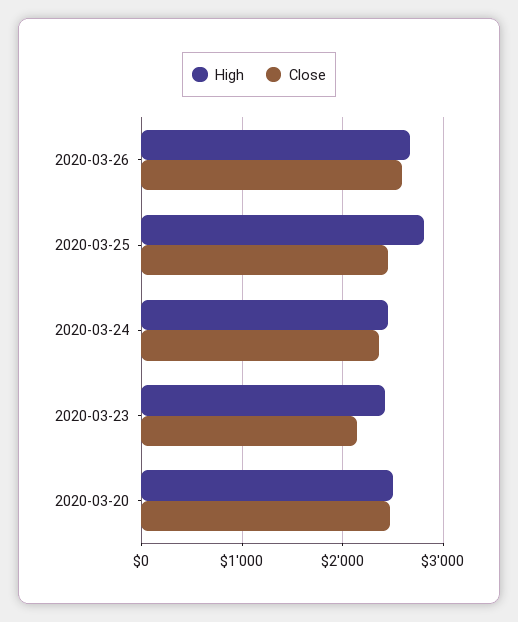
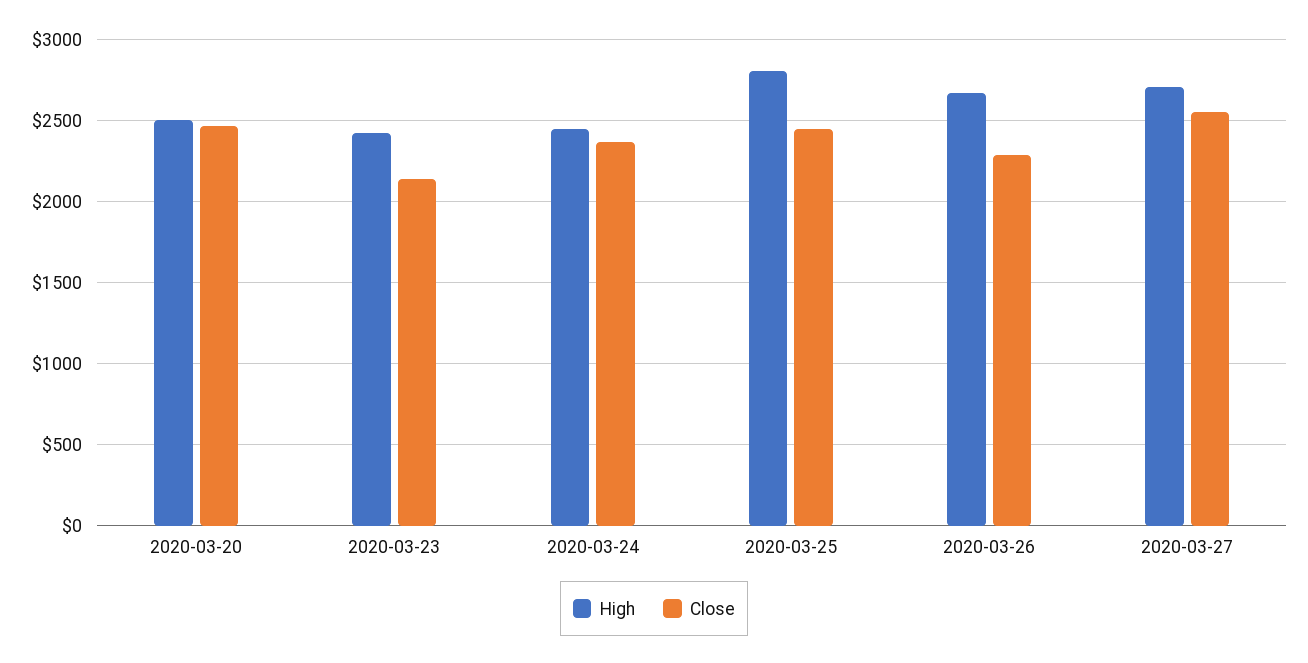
Close, 2020-03-26: 2600 -> 2300
High, 2020-03-27: none -> 2700
Close, 2020-03-27: none -> 2550

